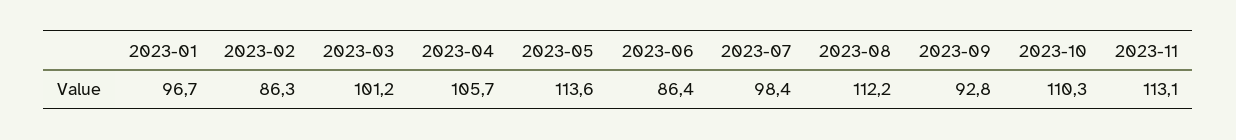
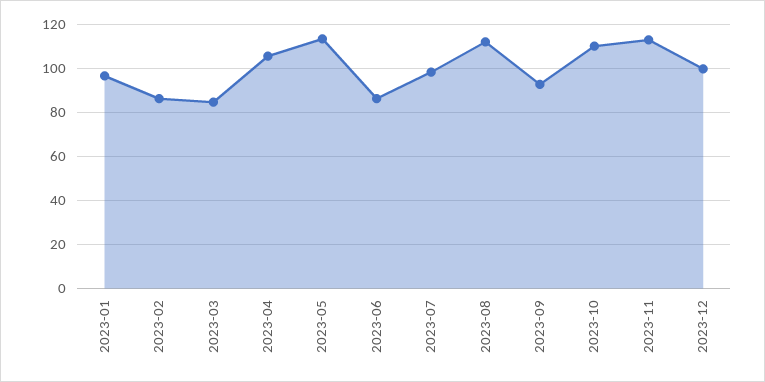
2023-03: 101.2 -> 85
2023-12: none -> 100

